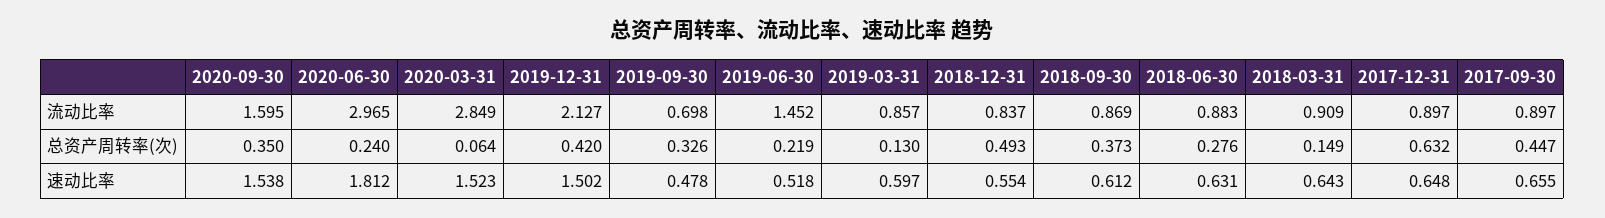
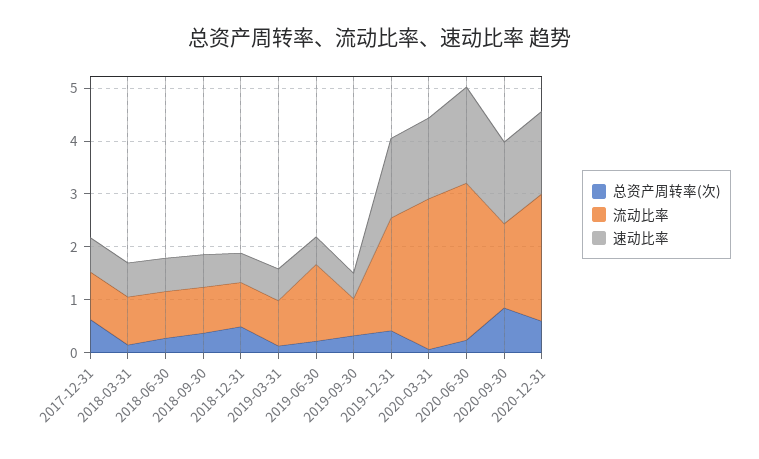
流动比率, 2017-09-30: 0.897 -> none
总资产周转率(次), 2020-09-30: 0.35 -> 0.8
总资产周转率(次), 2017-09-30: 0.447 -> none
速动比率, 2017-09-30: 0.655 -> none
总资产周转率(次), 2020-12-31: none -> 0.6
流动比率, 2020-12-31: none -> 2.4
速动比率, 2020-12-31: none -> 1.6

